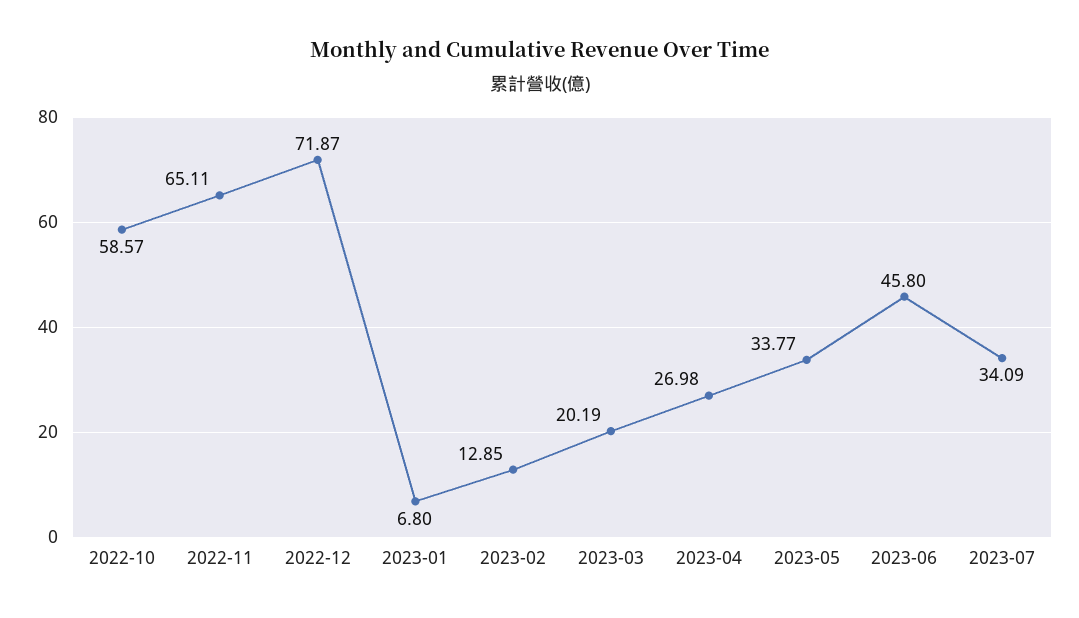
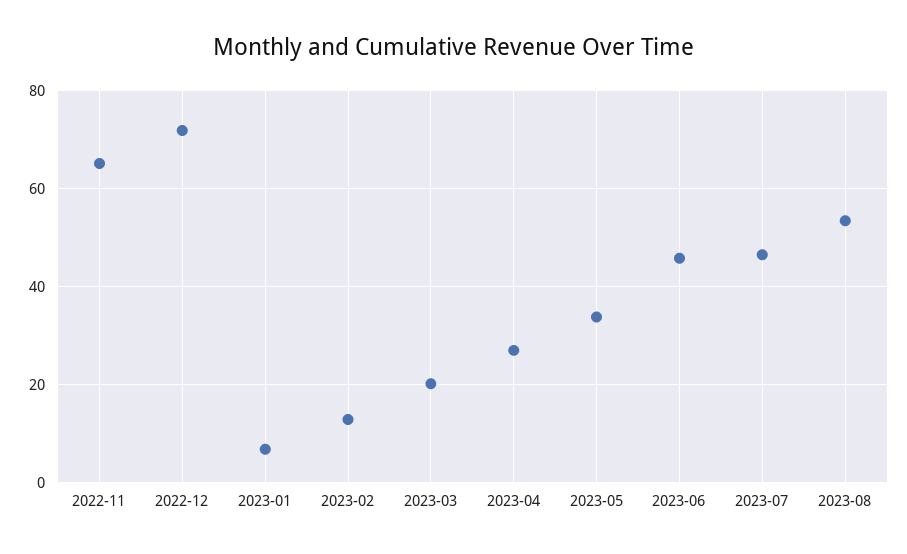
2022-10: 58.57 -> none
2023-07: 34.09 -> 46
2023-08: none -> 54

